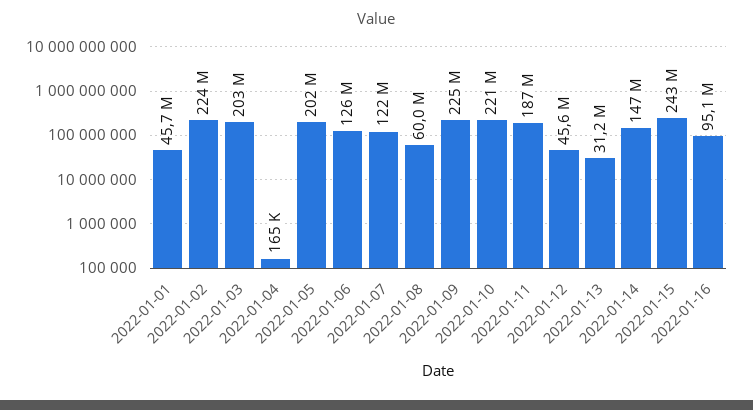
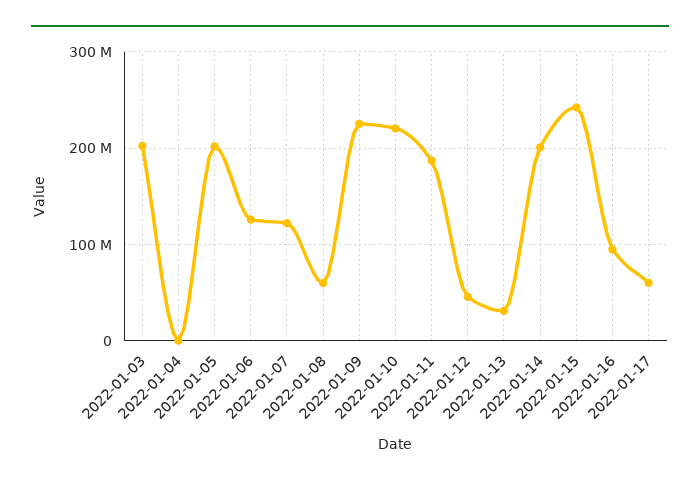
2022-01-01: 45700000 -> none
2022-01-02: 224000000 -> none
2022-01-14: 147000000 -> 200000000
2022-01-17: none -> 60000000

